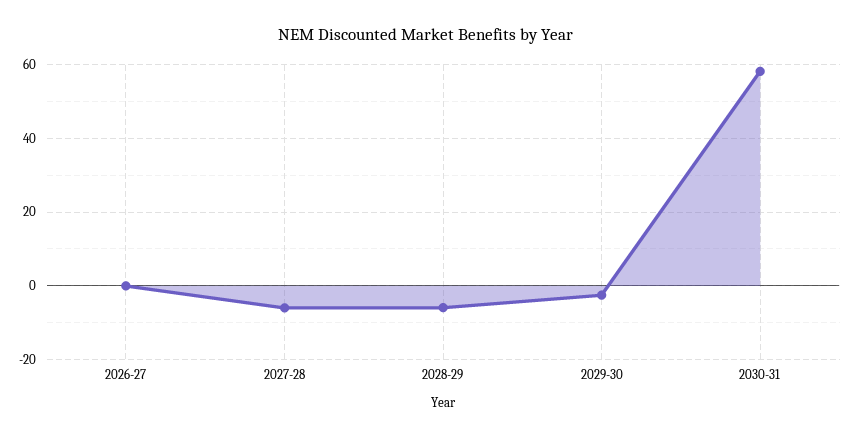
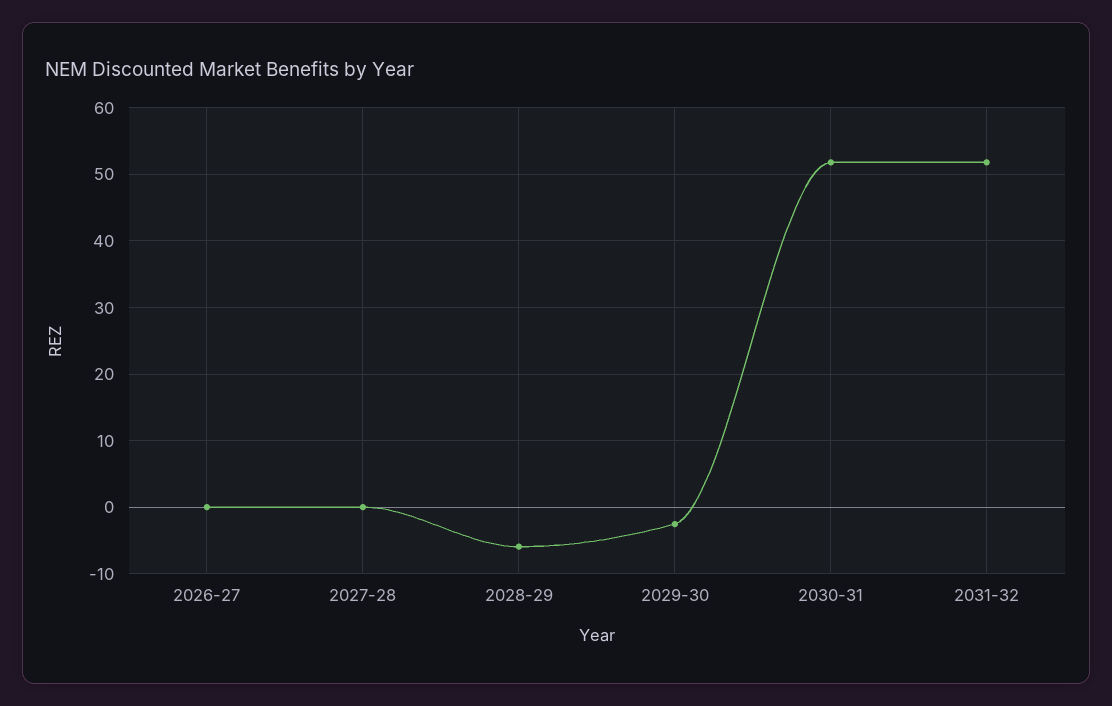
2027-28: -6 -> 0
2030-31: 58 -> 52
2031-32: none -> 52

